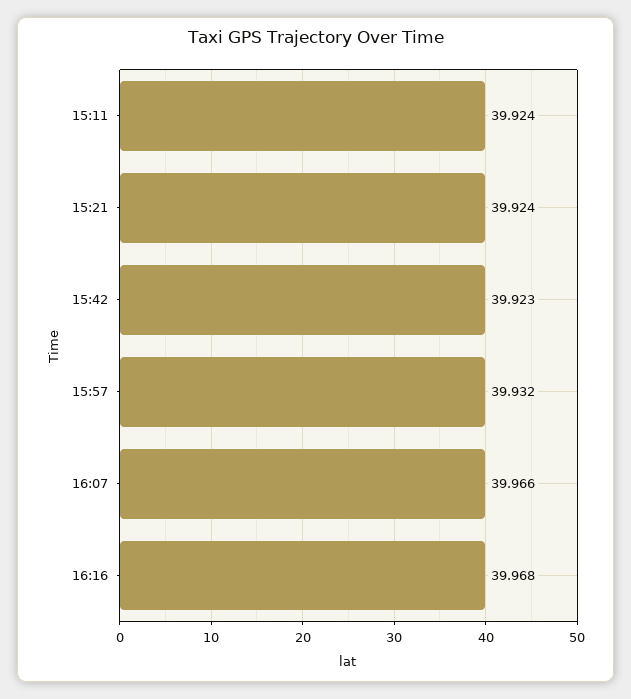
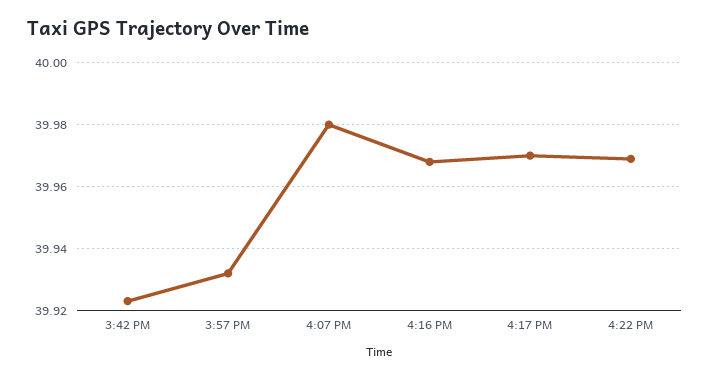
15:11: 39.924 -> none
15:21: 39.924 -> none
16:07: 39.966 -> 39.98
4:17 PM: none -> 39.97
4:22 PM: none -> 39.97

